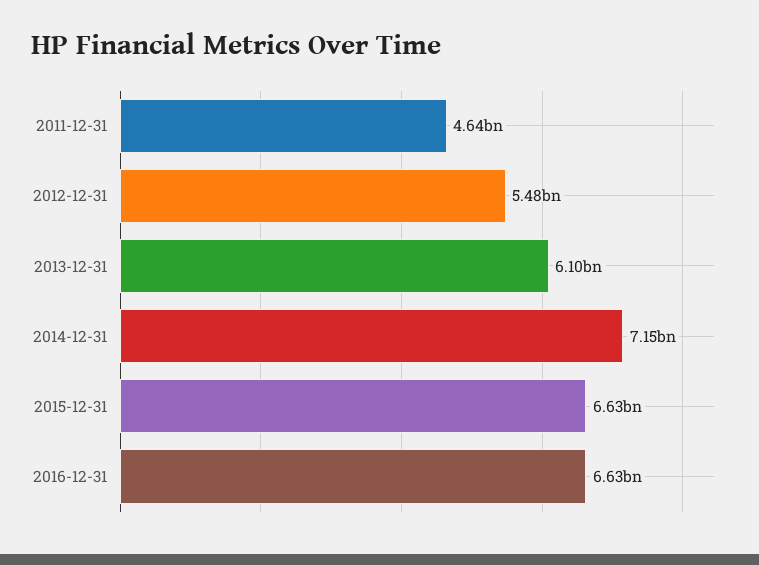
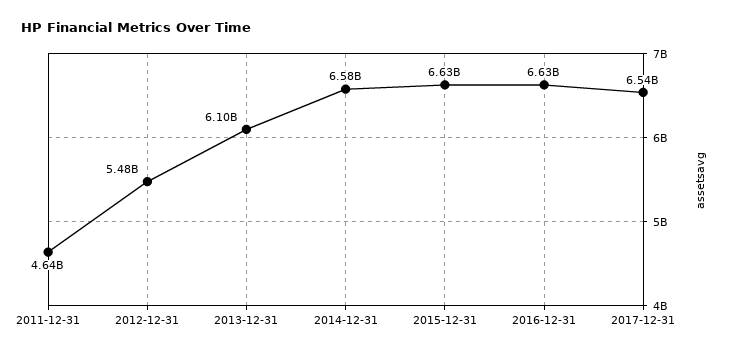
2014-12-31: 7150000000 -> 6580000000
2017-12-31: none -> 6540000000

